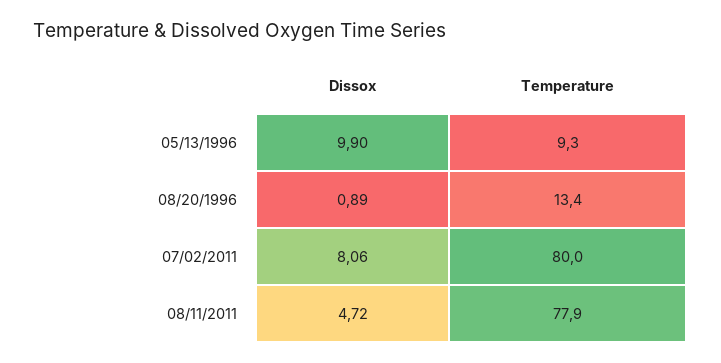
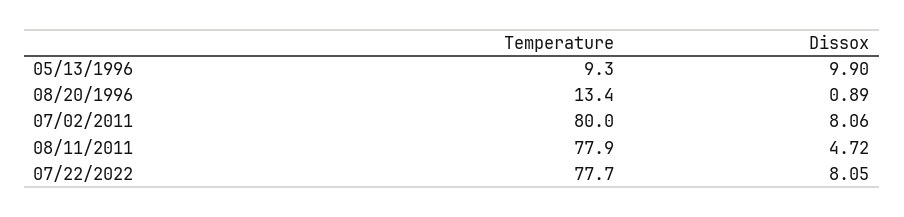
Temperature, 07/22/2022: none -> 77.7
Dissox, 07/22/2022: none -> 8.05

